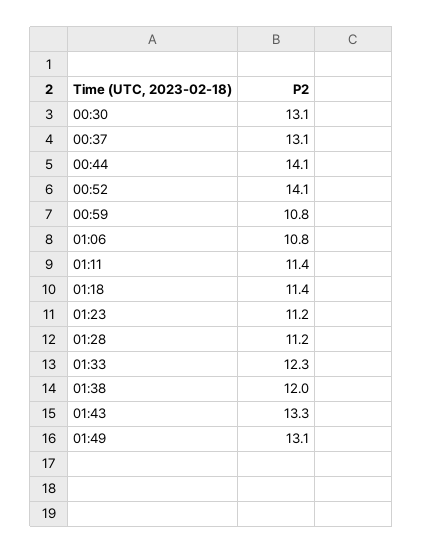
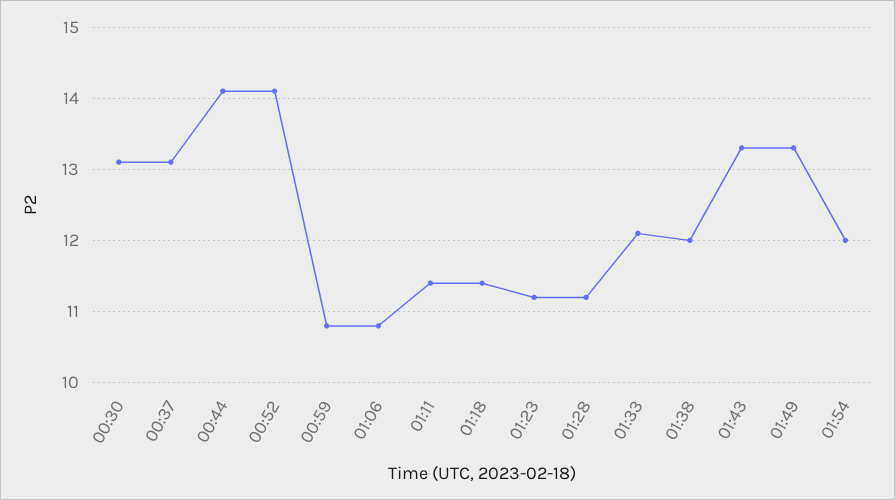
01:33: 12.3 -> 12.1
01:49: 13.1 -> 13.3
01:54: none -> 12

